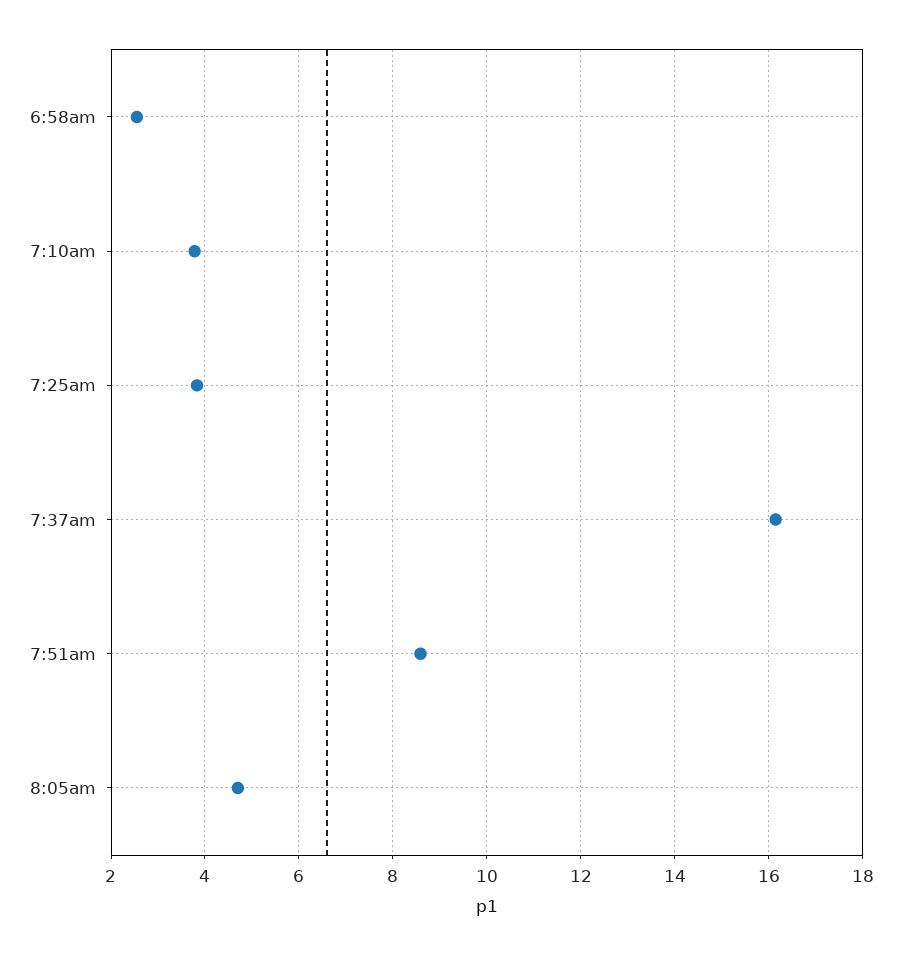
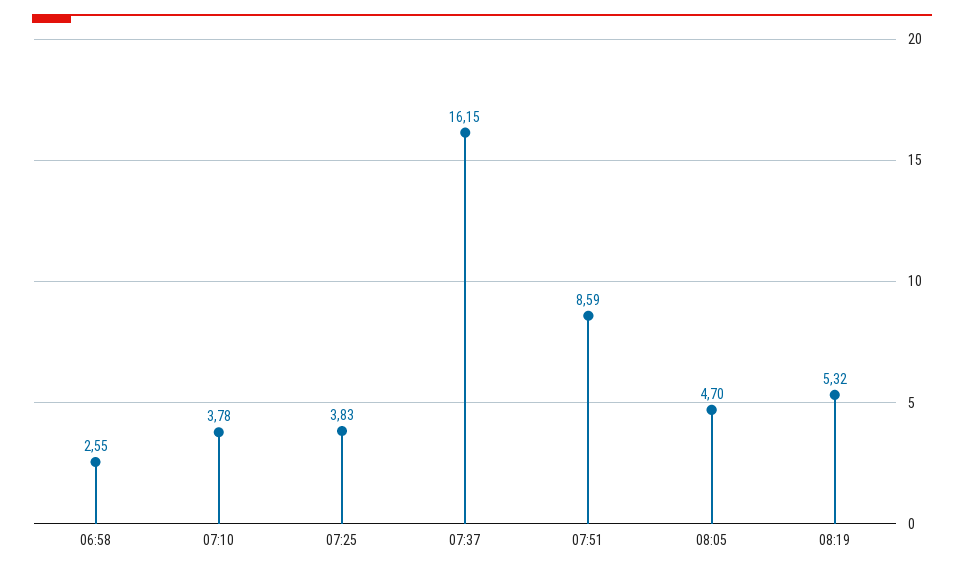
08:19: none -> 5.32

